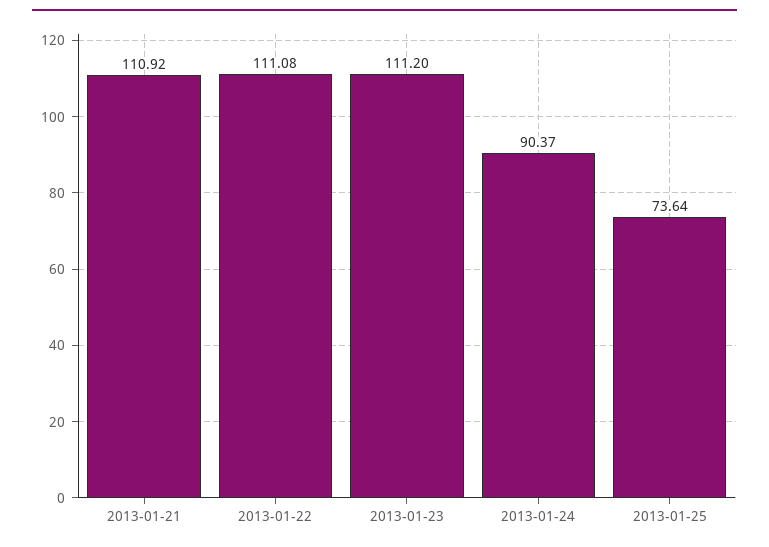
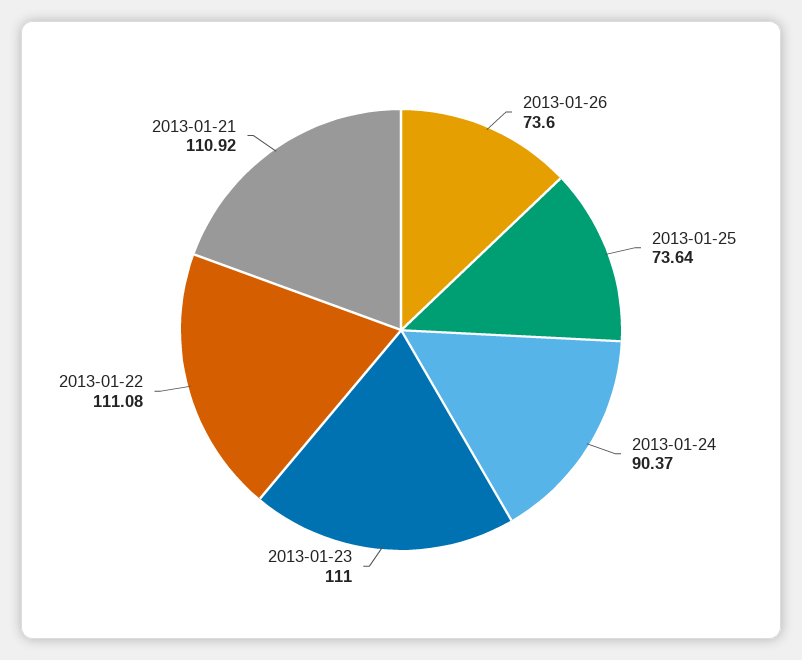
2013-01-23: 111.2 -> 111
2013-01-26: none -> 73.6

